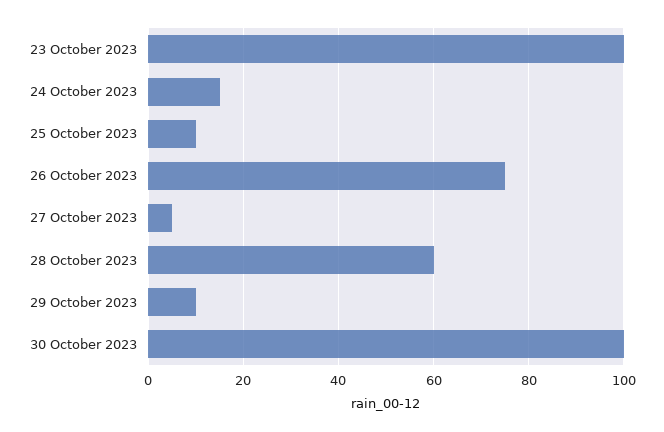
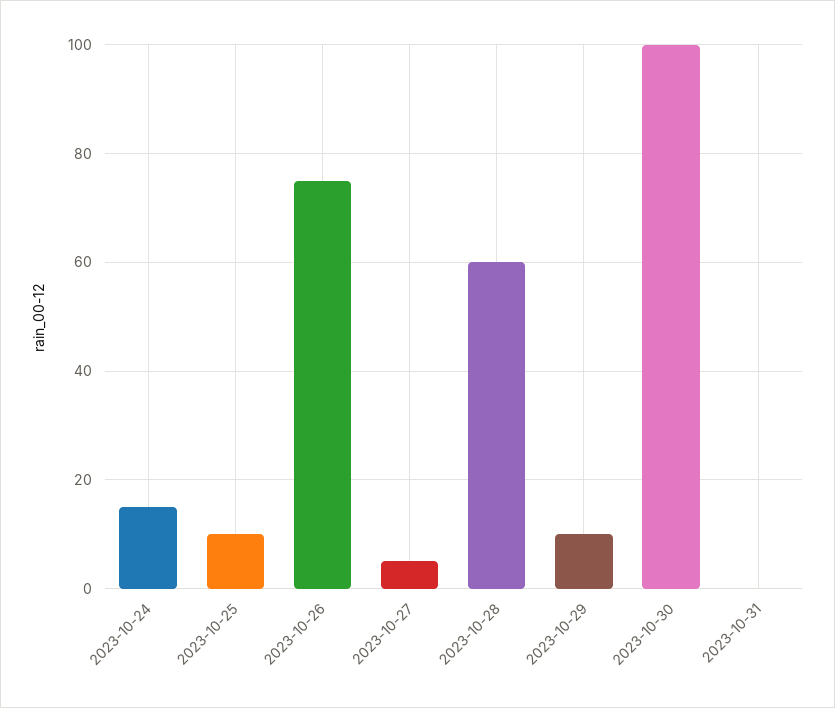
23 October 2023: 100 -> none
2023-10-31: none -> 0

